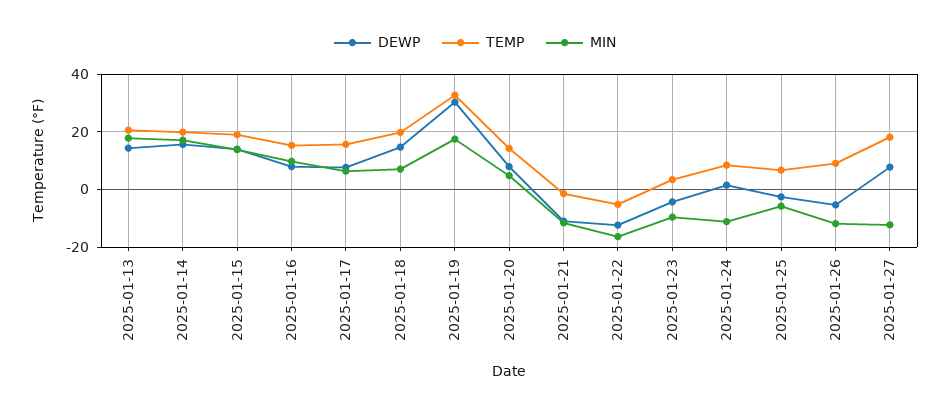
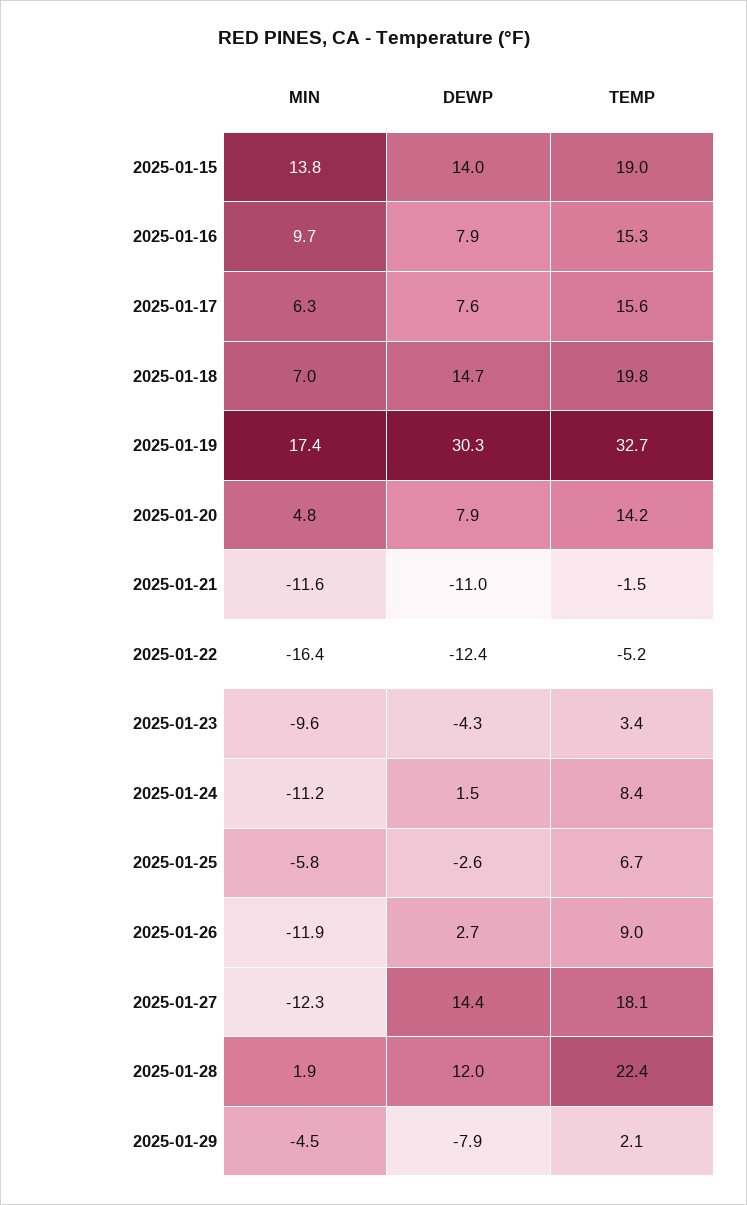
DEWP, 2025-01-13: 15 -> none
TEMP, 2025-01-13: 20 -> none
MIN, 2025-01-13: 17.5 -> none
DEWP, 2025-01-14: 15 -> none
TEMP, 2025-01-14: 20 -> none
MIN, 2025-01-14: 17.5 -> none
DEWP, 2025-01-26: -5 -> 2.7
DEWP, 2025-01-27: 7.5 -> 14.4
MIN, 2025-01-28: none -> 1.9
DEWP, 2025-01-28: none -> 12
TEMP, 2025-01-28: none -> 22.4
MIN, 2025-01-29: none -> -4.5
DEWP, 2025-01-29: none -> -7.9
TEMP, 2025-01-29: none -> 2.1

